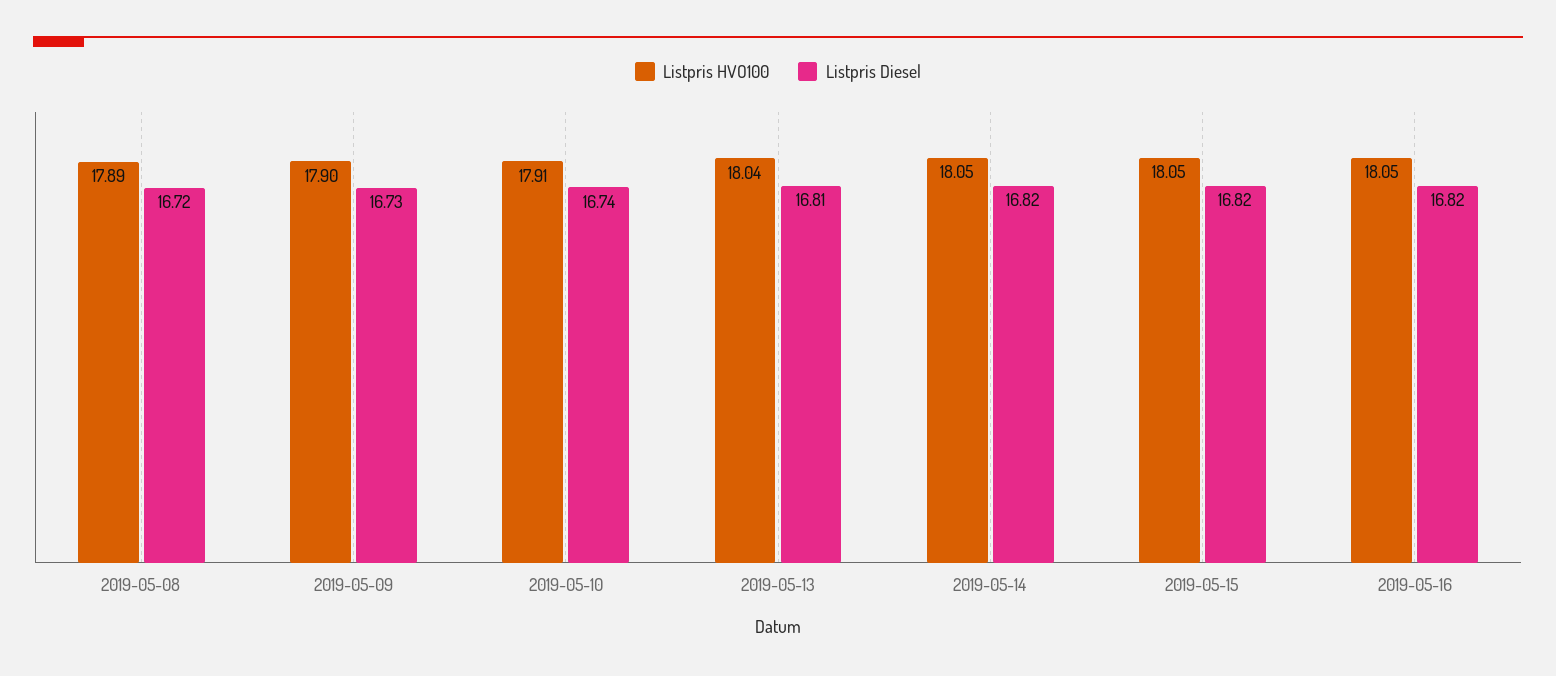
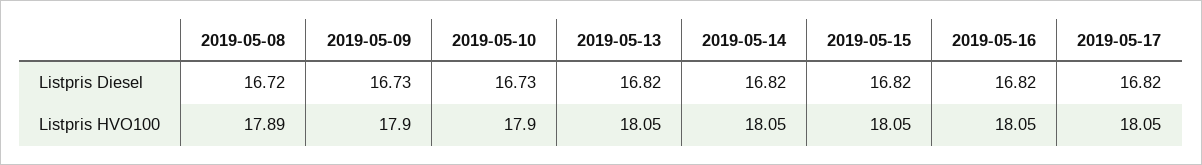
Listpris HVO100, 2019-05-10: 17.91 -> 17.9
Listpris Diesel, 2019-05-10: 16.74 -> 16.73
Listpris HVO100, 2019-05-13: 18.04 -> 18.05
Listpris Diesel, 2019-05-13: 16.81 -> 16.82
Listpris Diesel, 2019-05-17: none -> 16.82
Listpris HVO100, 2019-05-17: none -> 18.05

